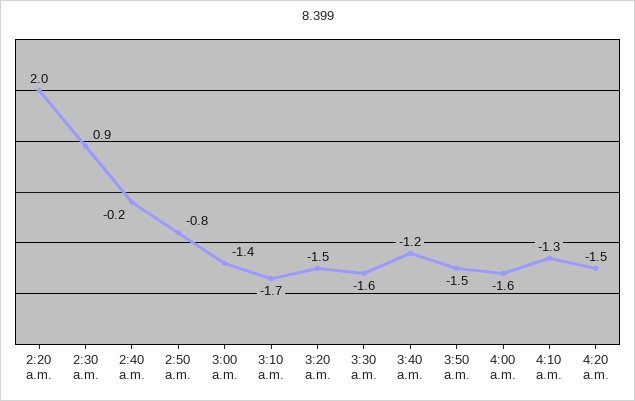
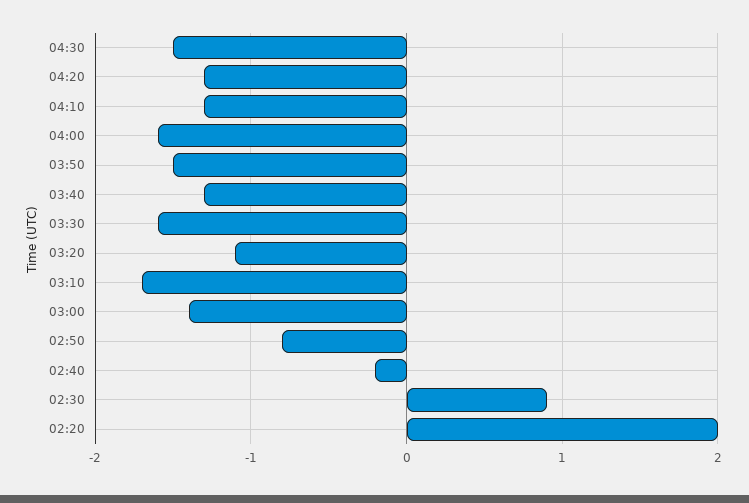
3:20 a.m.: -1.5 -> -1.1
3:40 a.m.: -1.2 -> -1.3
4:20 a.m.: -1.5 -> -1.3
04:30: none -> -1.5

